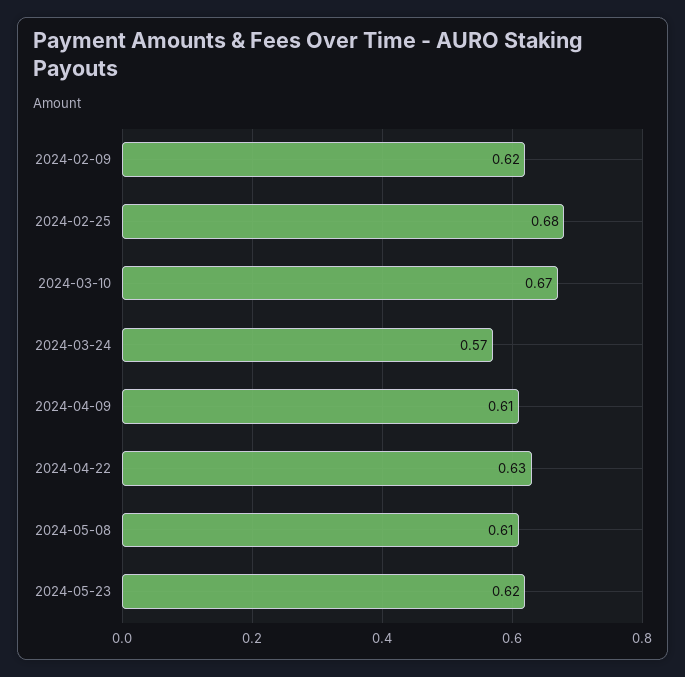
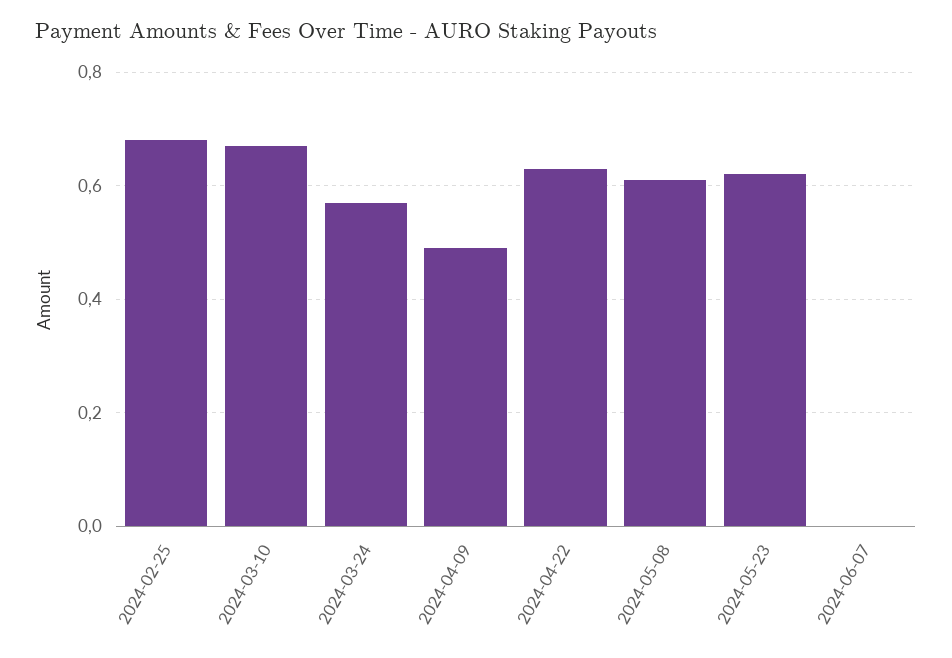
2024-02-09: 0.62 -> none
2024-04-09: 0.61 -> 0.5
2024-06-07: none -> 0

